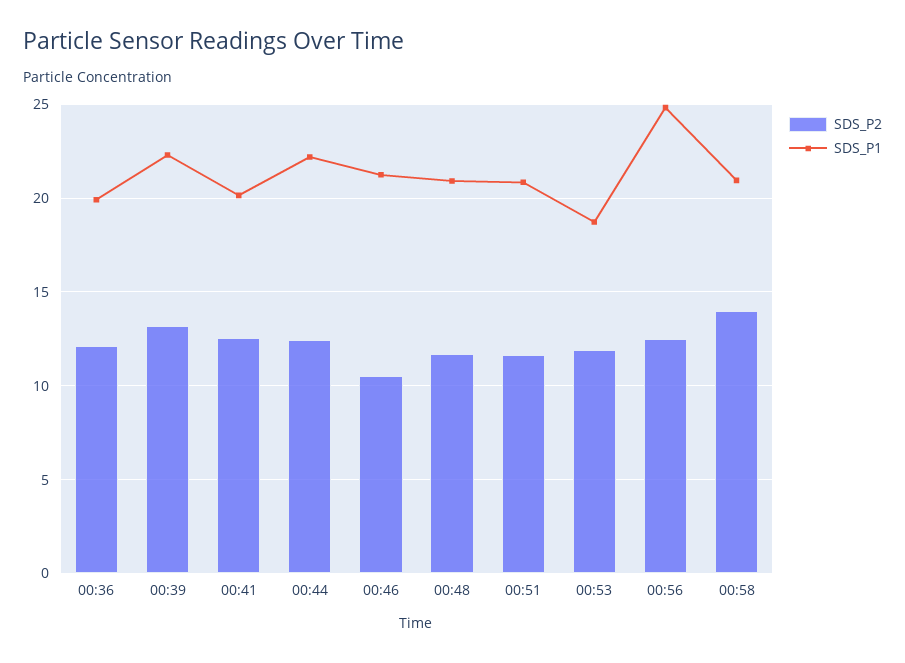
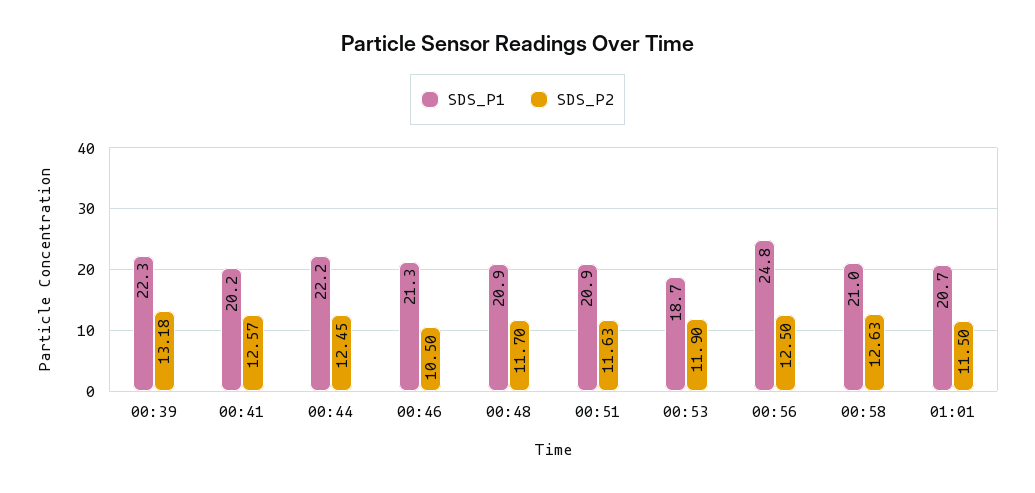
SDS_P2, 00:36: 12 -> none
SDS_P1, 00:36: 20 -> none
SDS_P2, 00:58: 14 -> 12.63
SDS_P1, 01:01: none -> 20.7
SDS_P2, 01:01: none -> 11.5

